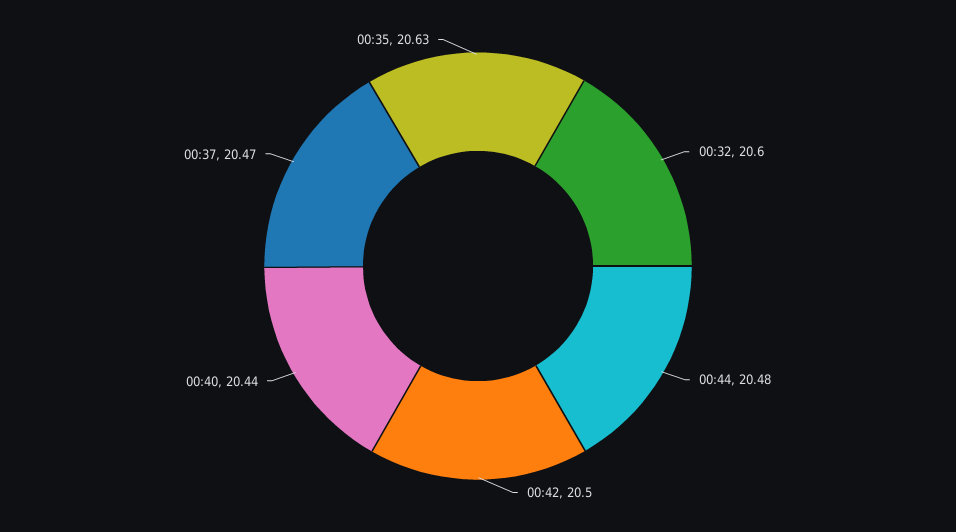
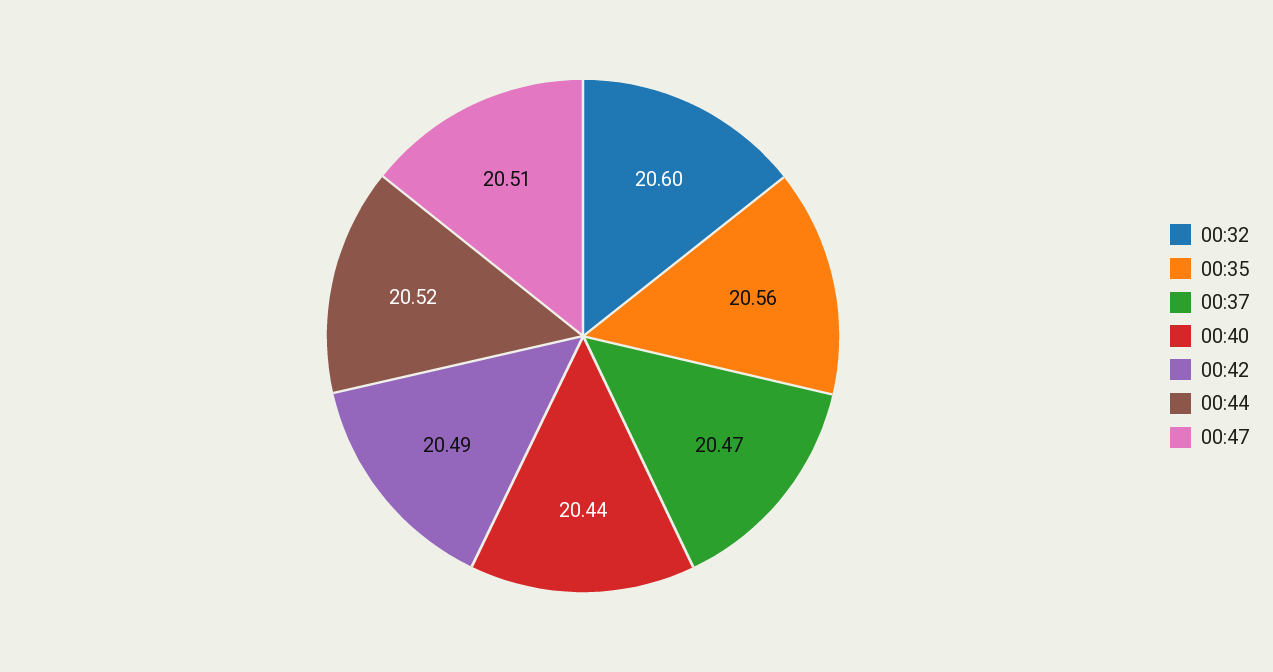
00:44: 20.48 -> 20.52
00:42: 20.5 -> 20.49
00:35: 20.63 -> 20.56
00:47: none -> 20.51

